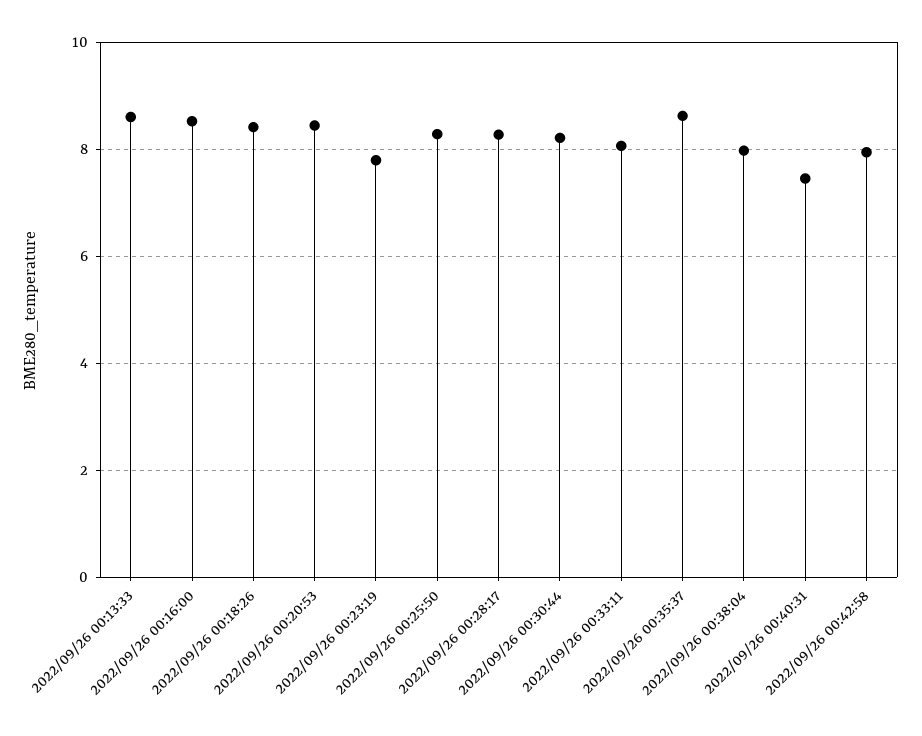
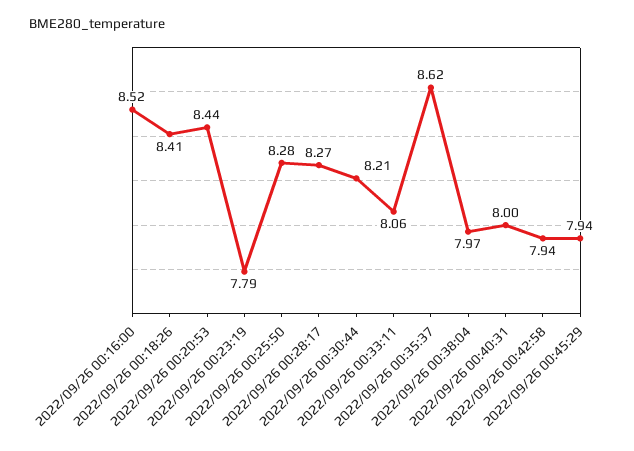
2022/09/26 00:13:33: 8.6 -> none
2022/09/26 00:40:31: 7.4 -> 8
2022/09/26 00:45:29: none -> 7.94

